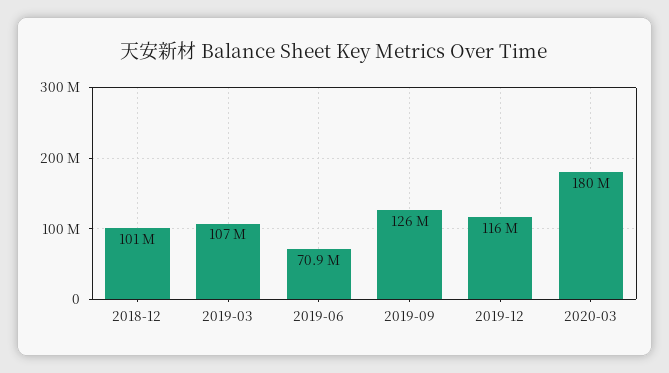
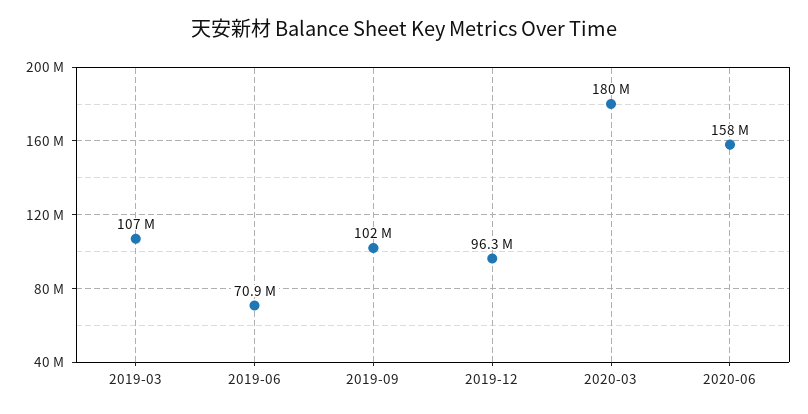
2018-12: 101000000 -> none
2019-09: 126000000 -> 102000000
2019-12: 116000000 -> 96300000
2020-06: none -> 158000000

